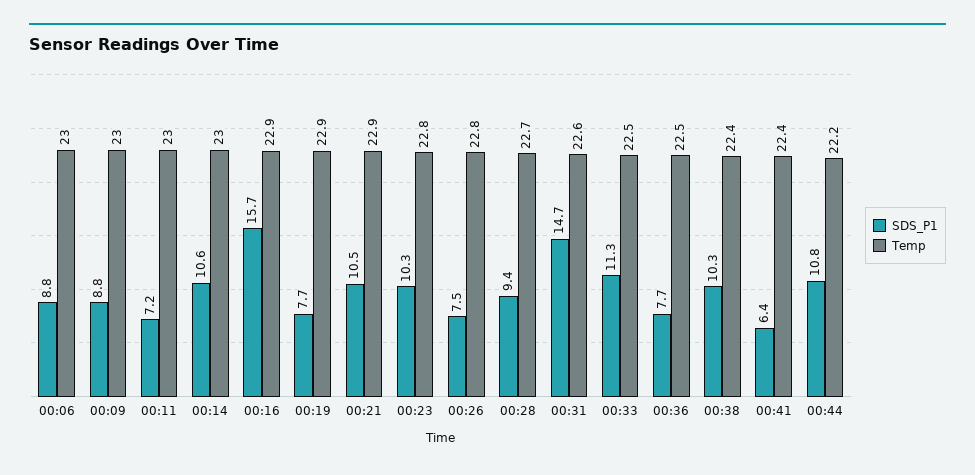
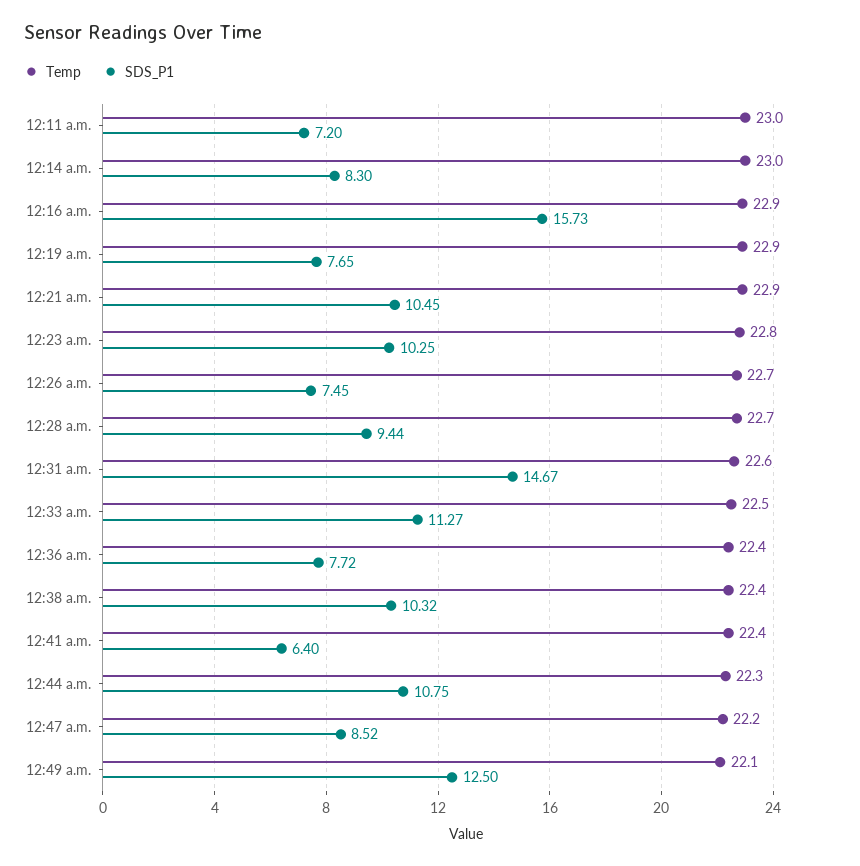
SDS_P1, 00:06: 8.8 -> none
Temp, 00:06: 23 -> none
SDS_P1, 00:09: 8.8 -> none
Temp, 00:09: 23 -> none
SDS_P1, 00:14: 10.6 -> 8.3
Temp, 00:26: 22.8 -> 22.7
Temp, 00:36: 22.5 -> 22.4
Temp, 00:44: 22.2 -> 22.3
Temp, 12:47 a.m.: none -> 22.2
SDS_P1, 12:47 a.m.: none -> 8.52
Temp, 12:49 a.m.: none -> 22.1
SDS_P1, 12:49 a.m.: none -> 12.5

